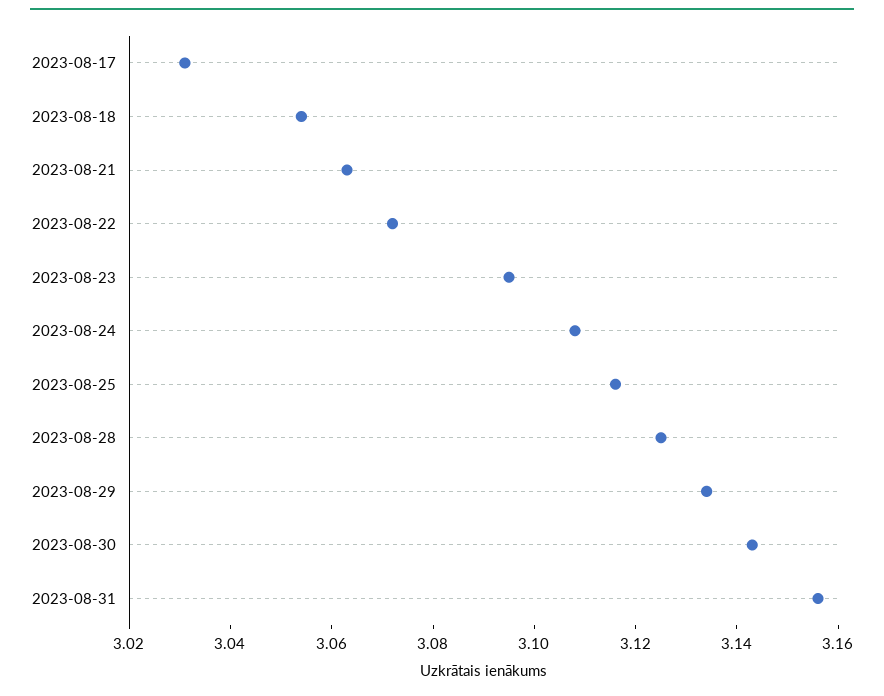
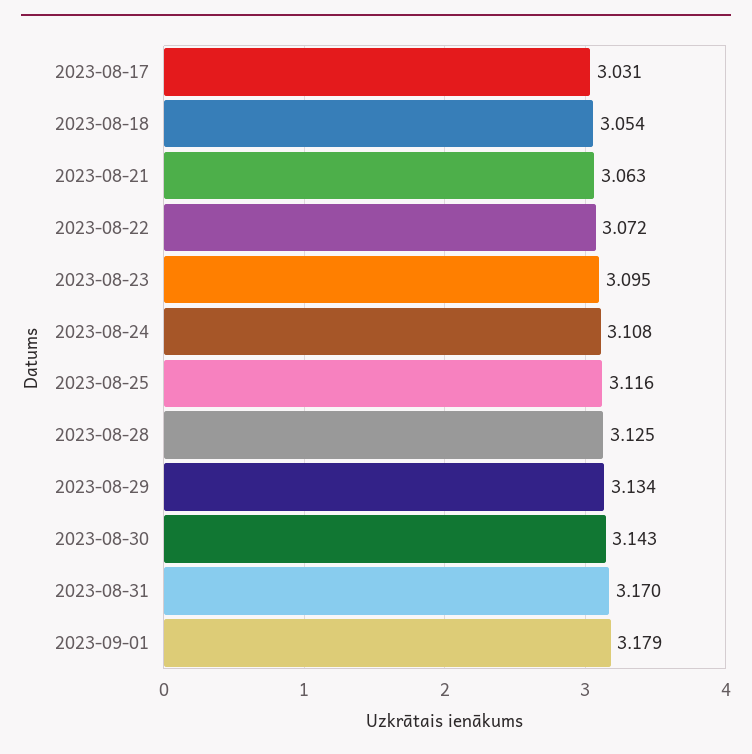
2023-08-31: 3.155 -> 3.17
2023-09-01: none -> 3.179

